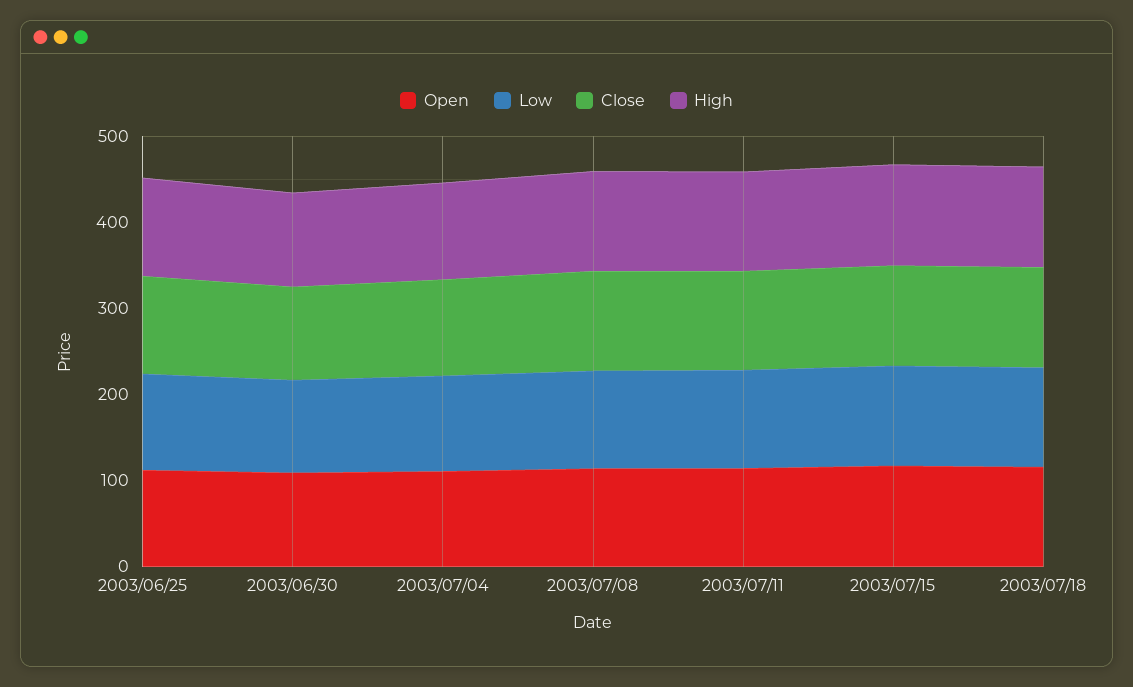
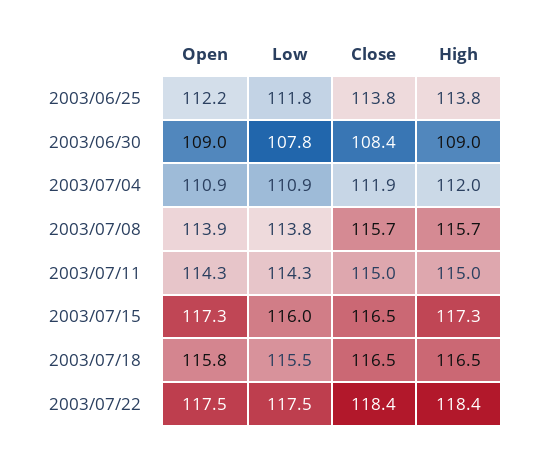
Open, 2003/07/22: none -> 117.5
Low, 2003/07/22: none -> 117.5
Close, 2003/07/22: none -> 118.4
High, 2003/07/22: none -> 118.4

